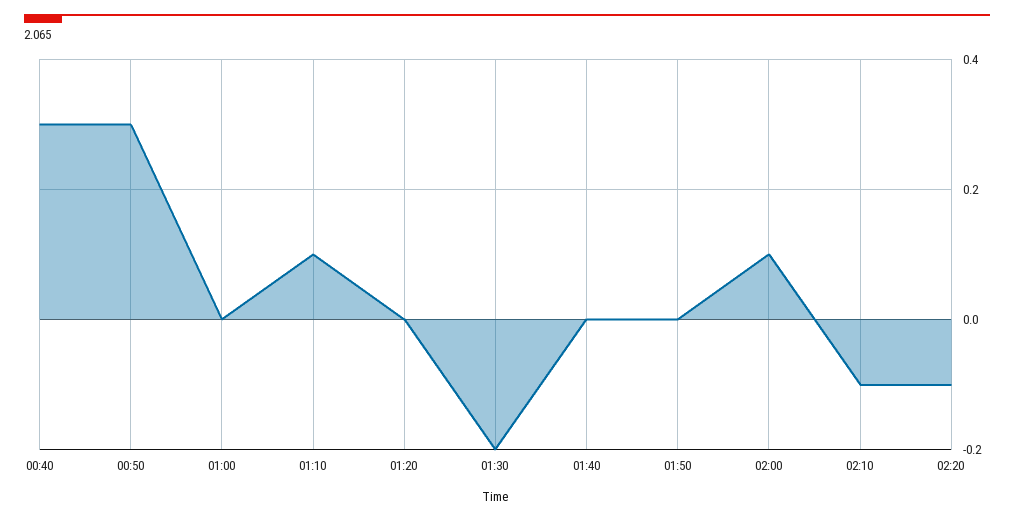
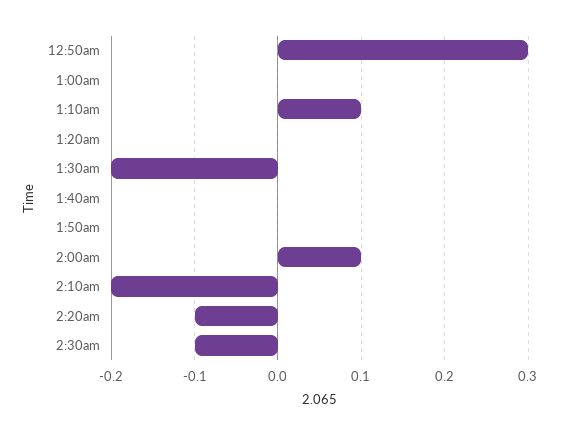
00:40: 0.3 -> none
02:10: -0.1 -> -0.2
2:30am: none -> -0.1

